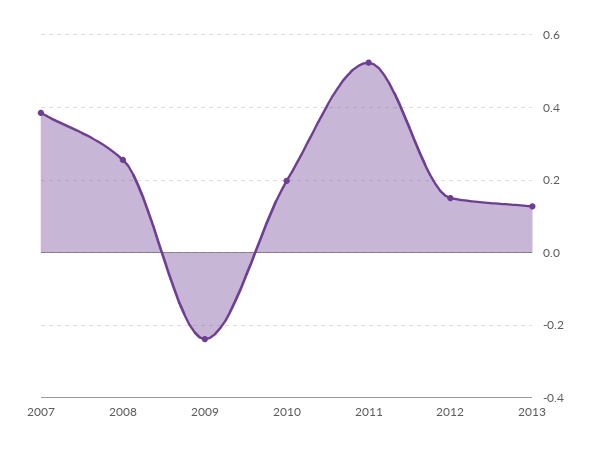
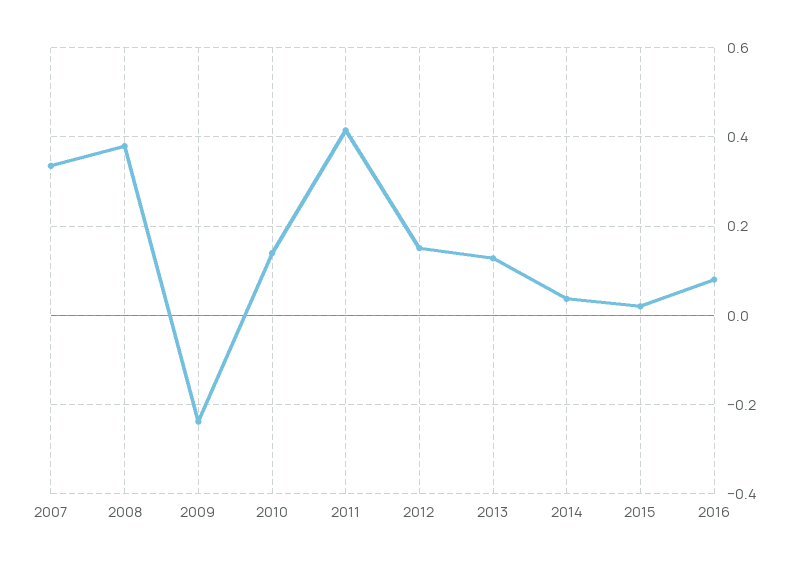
2007: 0.38 -> 0.34
2008: 0.26 -> 0.38
2010: 0.2 -> 0.14
2011: 0.52 -> 0.42
2014: none -> 0.04
2015: none -> 0.02
2016: none -> 0.08

